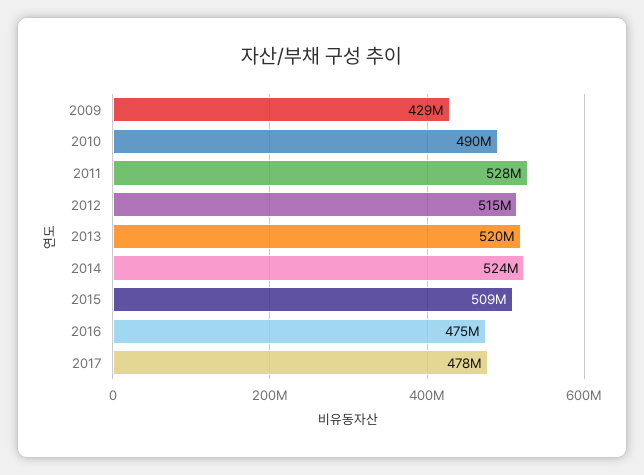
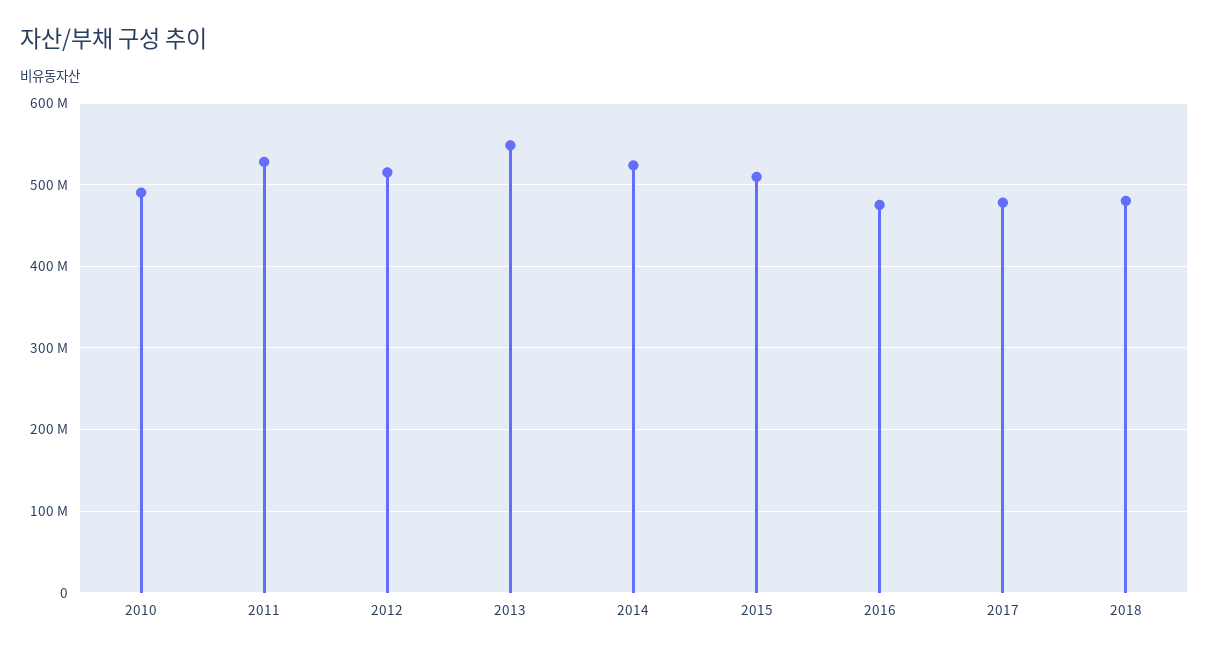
2009: 429000000 -> none
2013: 520000000 -> 550000000
2018: none -> 480000000

